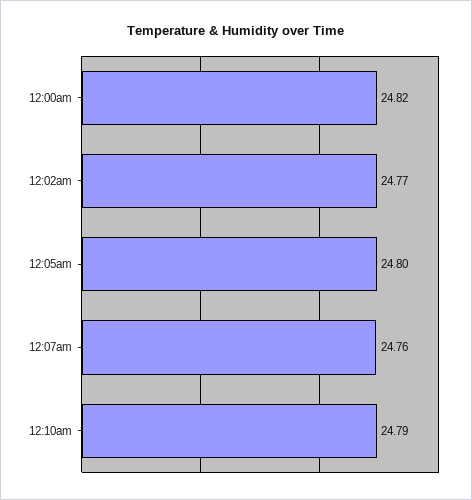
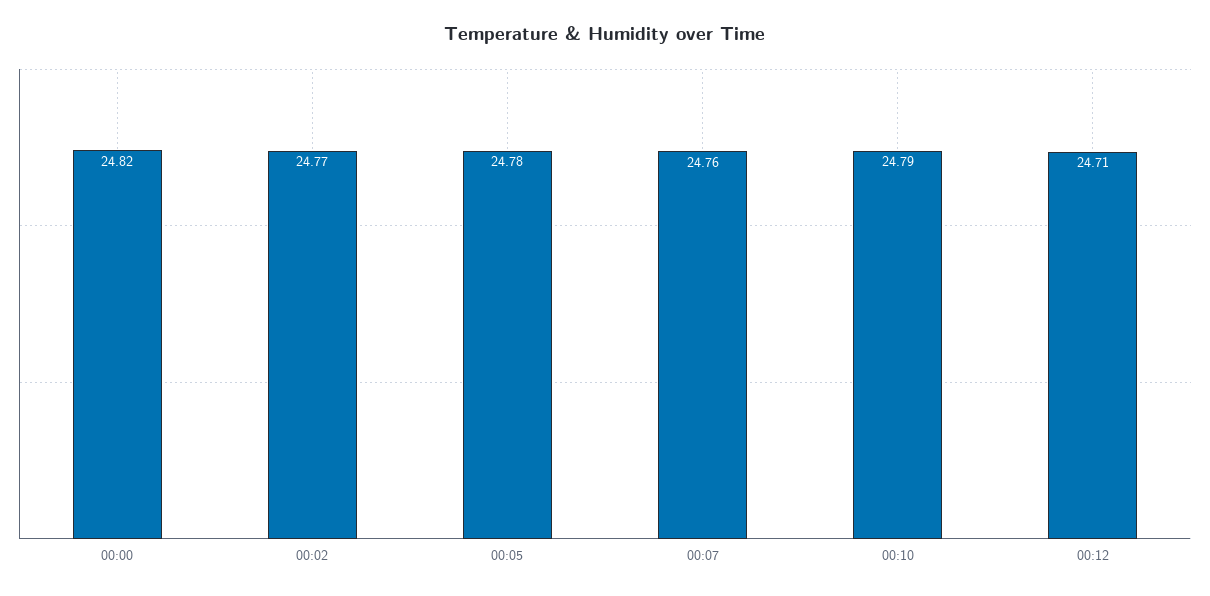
12:05am: 24.8 -> 24.78
00:12: none -> 24.71

